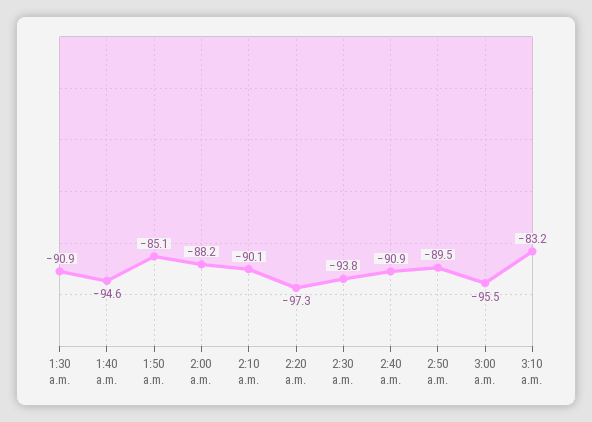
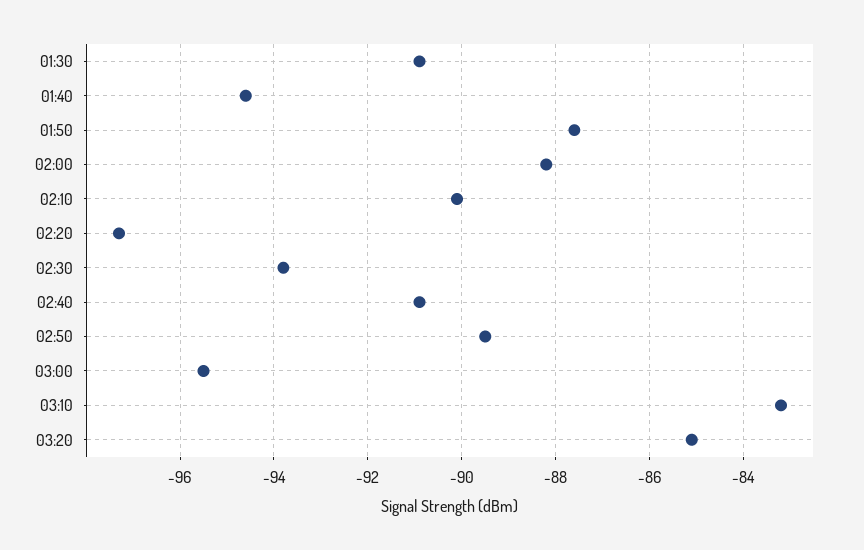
1:50 a.m.: -85.1 -> -87.5
03:20: none -> -85

